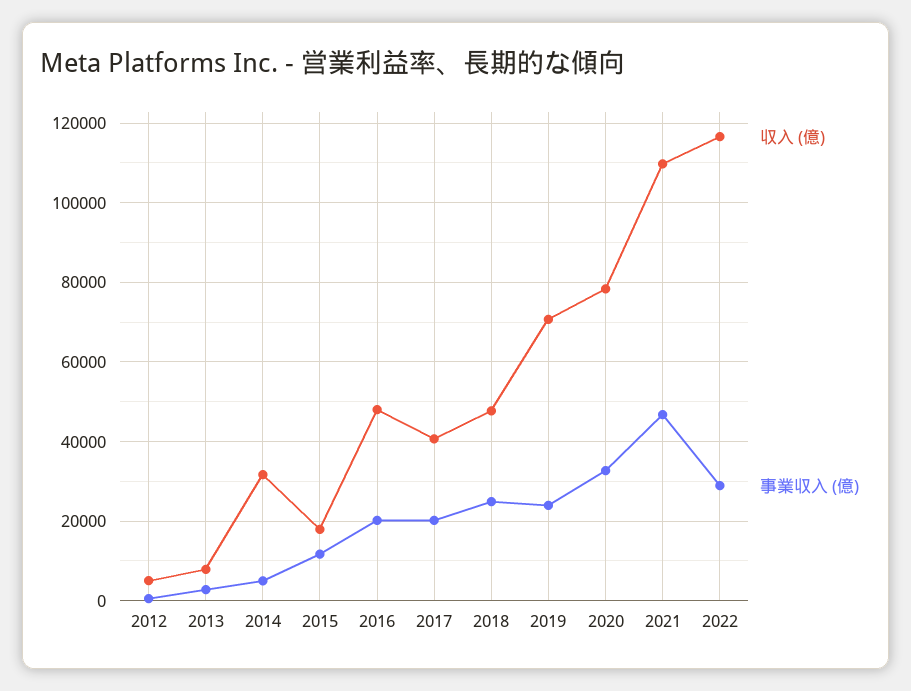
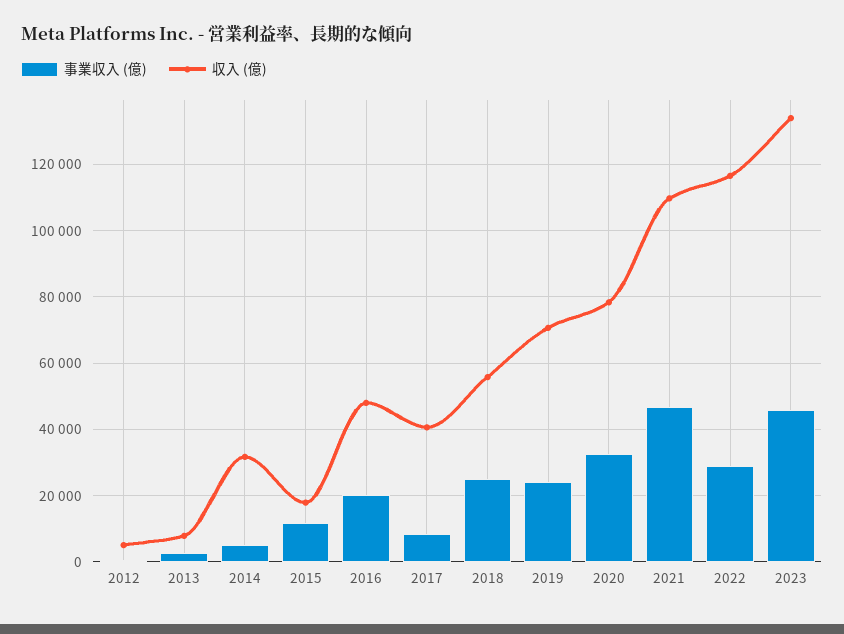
事業収入 (億), 2017: 20000 -> 8000
収入 (億), 2018: 48000 -> 56000
事業収入 (億), 2023: none -> 46000
収入 (億), 2023: none -> 134000

